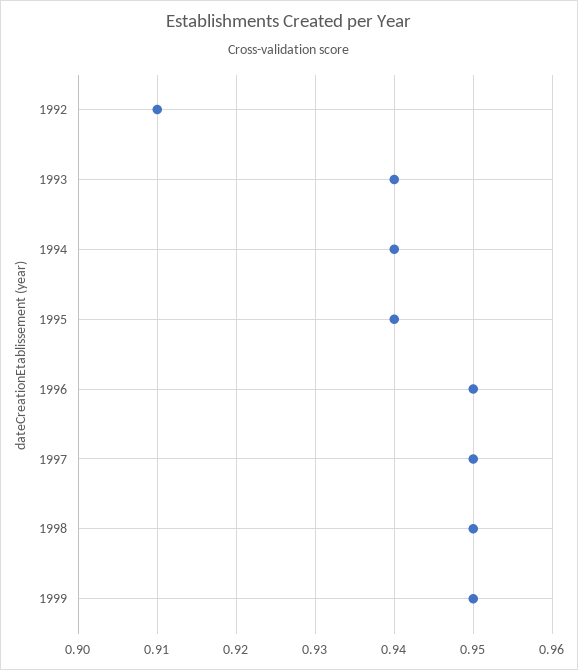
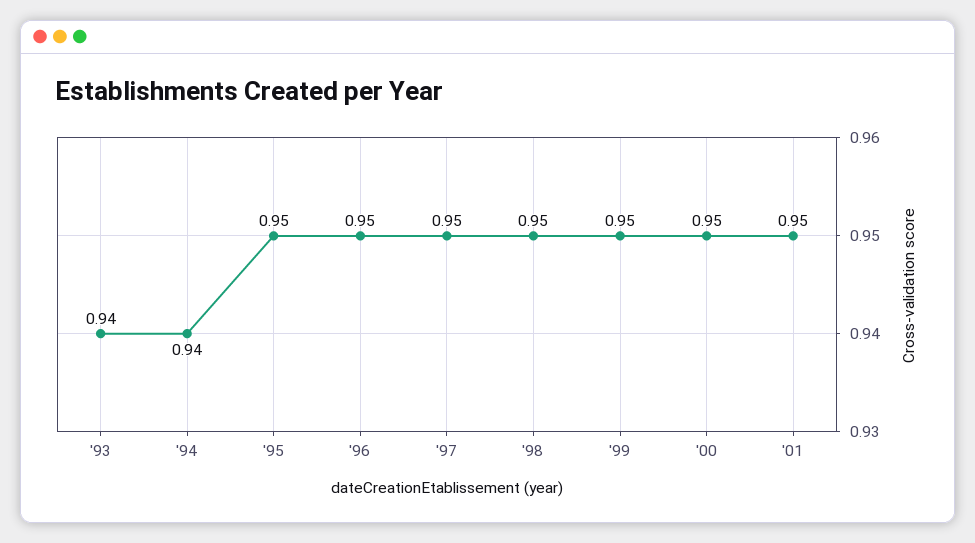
1992: 0.91 -> none
1995: 0.94 -> 0.95
'00: none -> 0.95
'01: none -> 0.95

